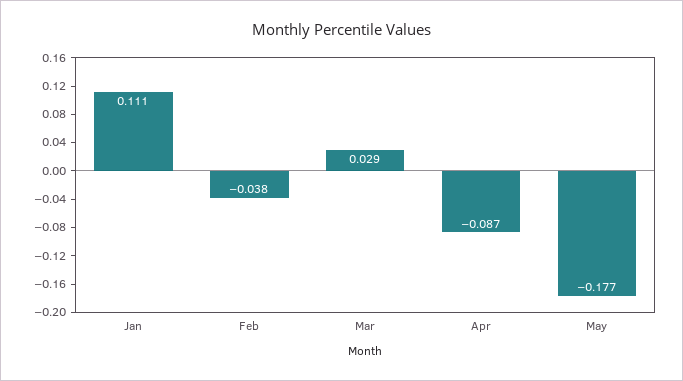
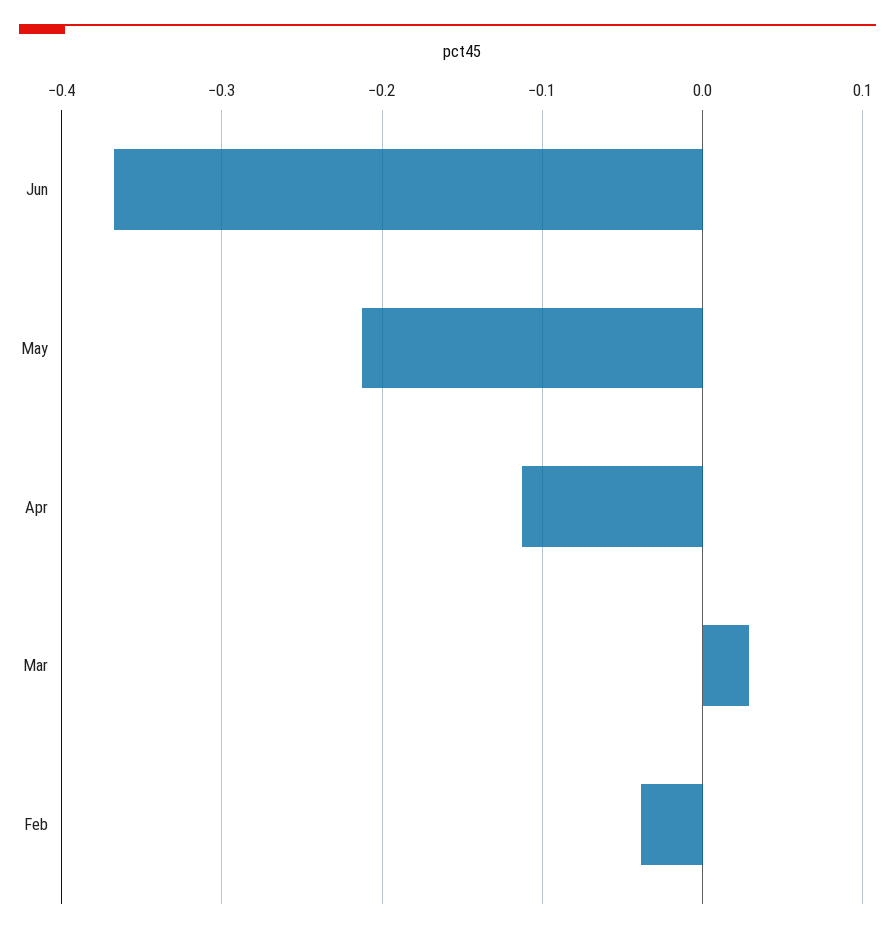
Jan: 0.111 -> none
Apr: -0.087 -> -0.11
May: -0.177 -> -0.21
Jun: none -> -0.37

